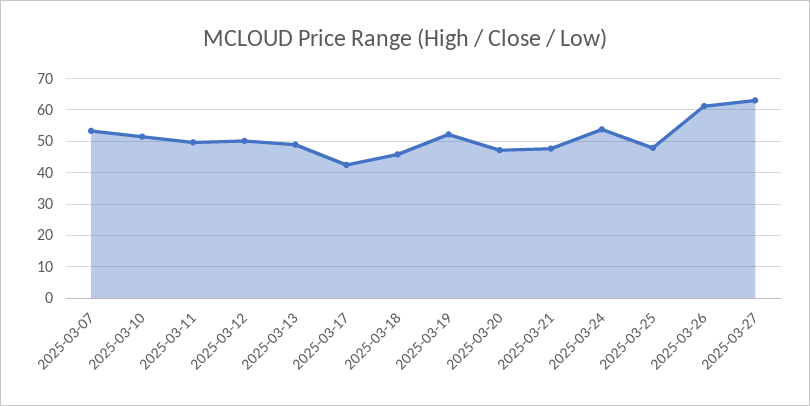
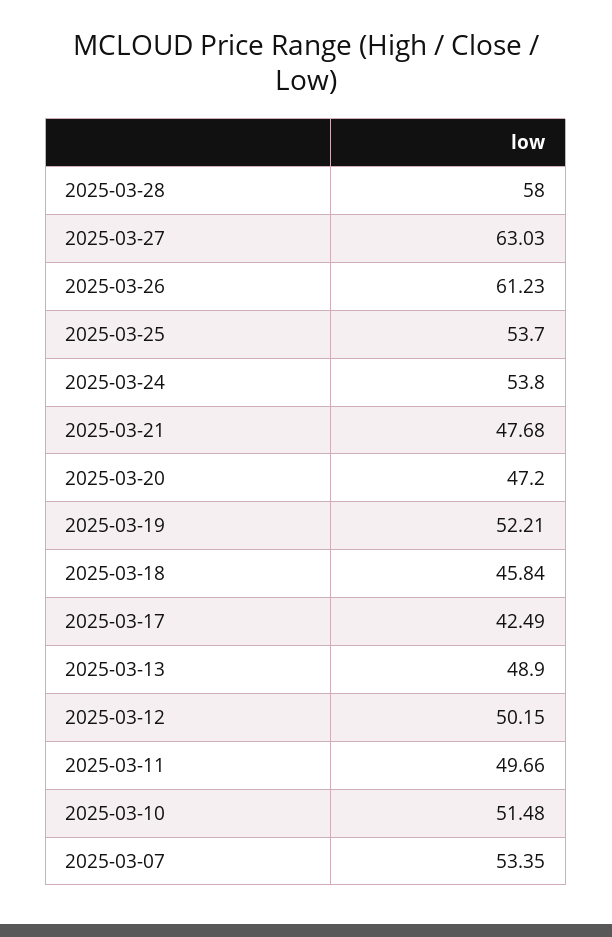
2025-03-25: 48 -> 53.7
2025-03-28: none -> 58

